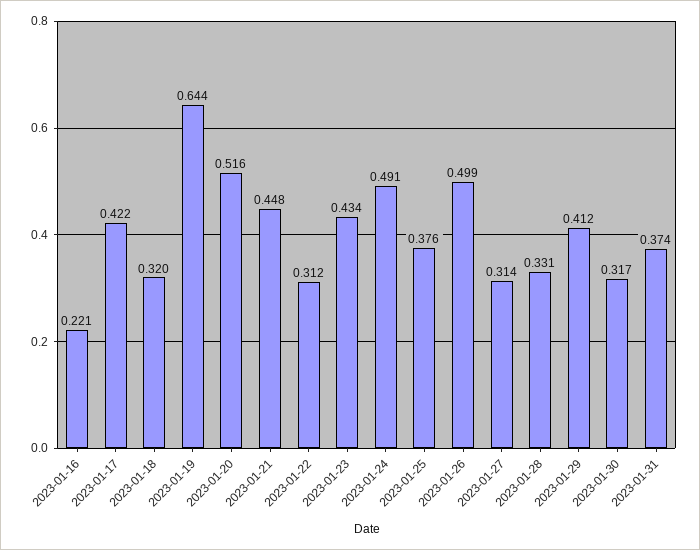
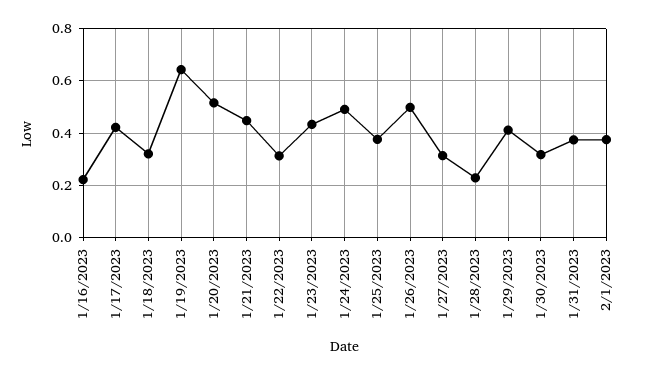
2023-01-28: 0.331 -> 0.225
2/1/2023: none -> 0.375

